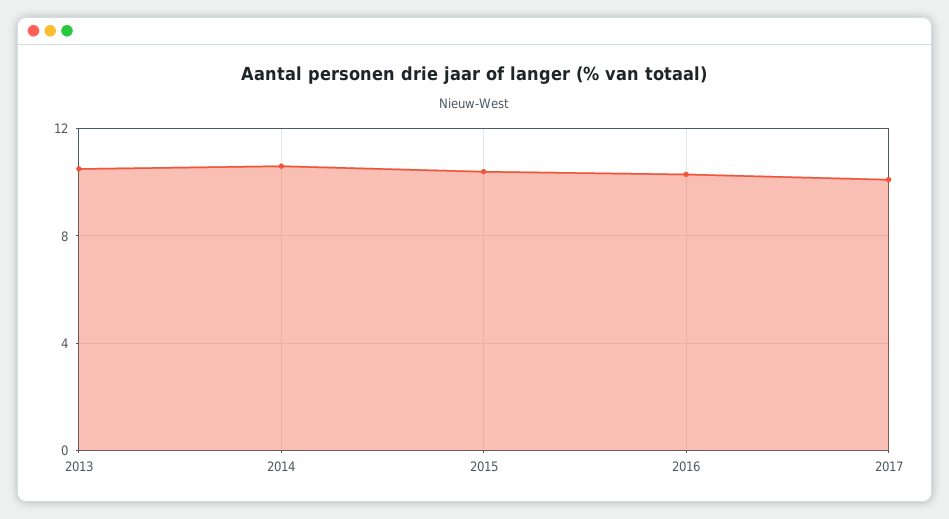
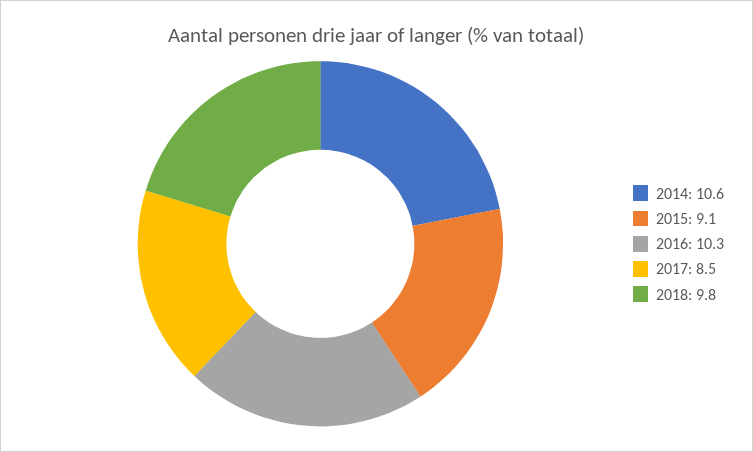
2013: 10.5 -> none
2015: 10.5 -> 9.1
2017: 10 -> 8.5
2018: none -> 9.8

